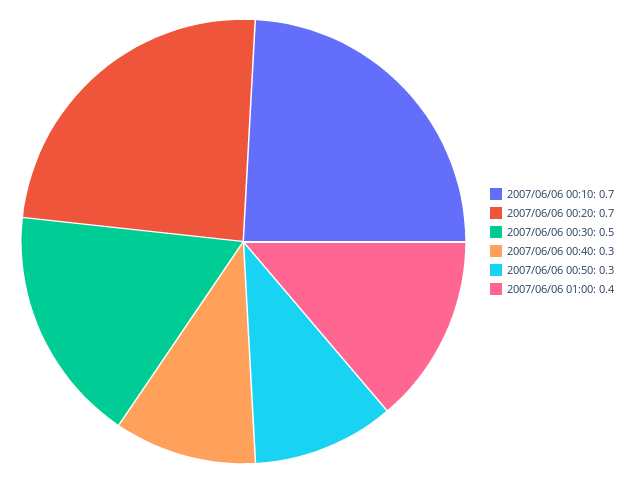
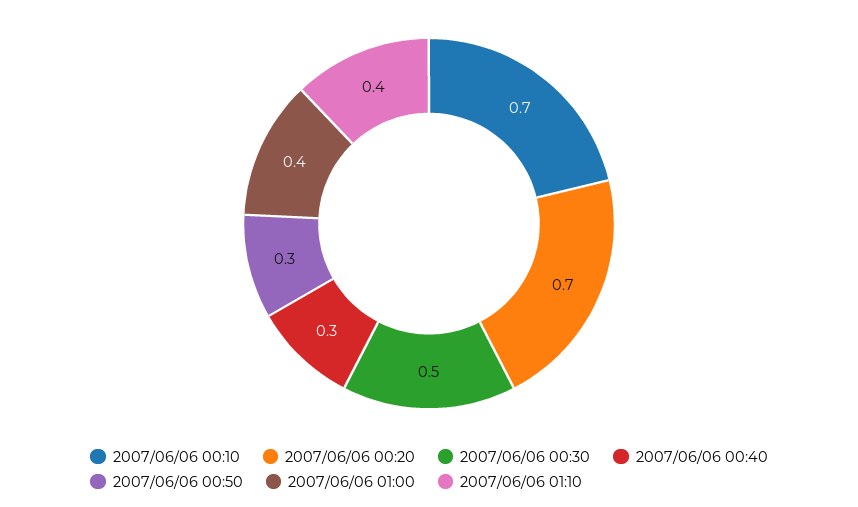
2007/06/06 01:10: none -> 0.4

